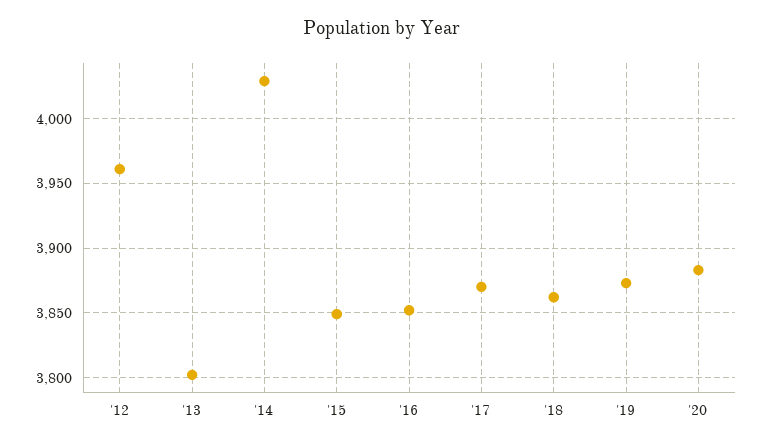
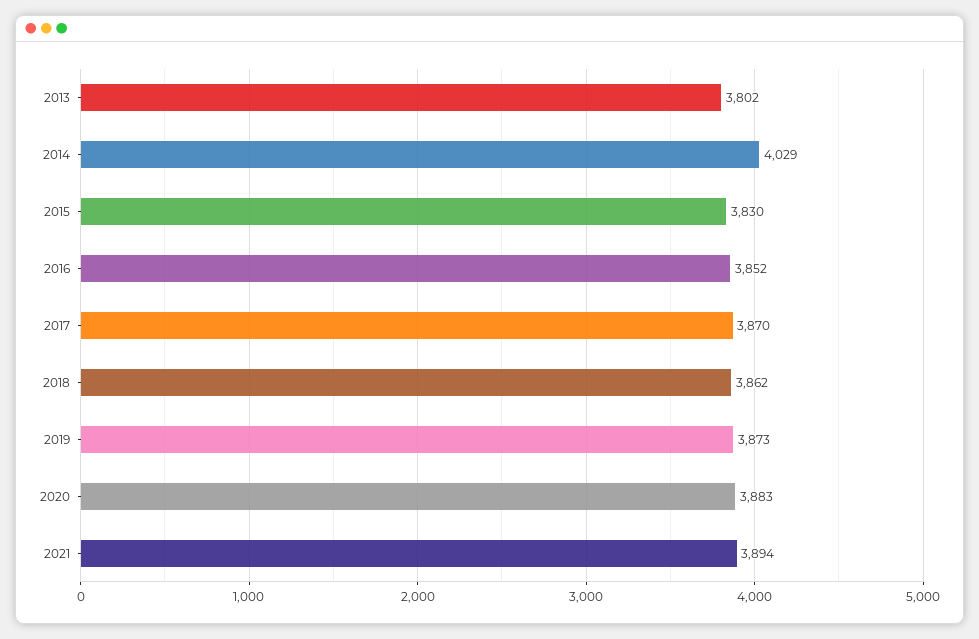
'12: 3960 -> none
'15: 3850 -> 3830
2021: none -> 3894

